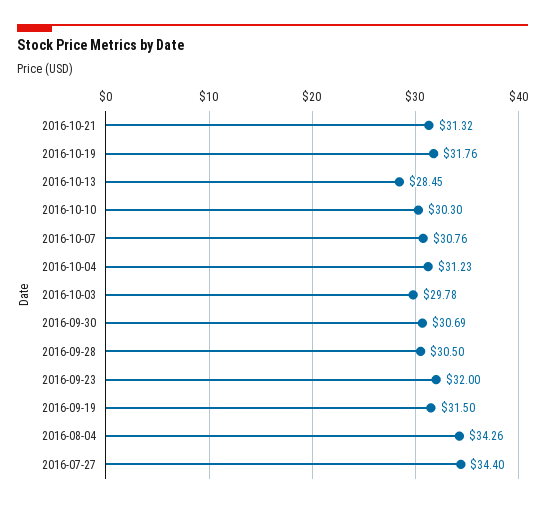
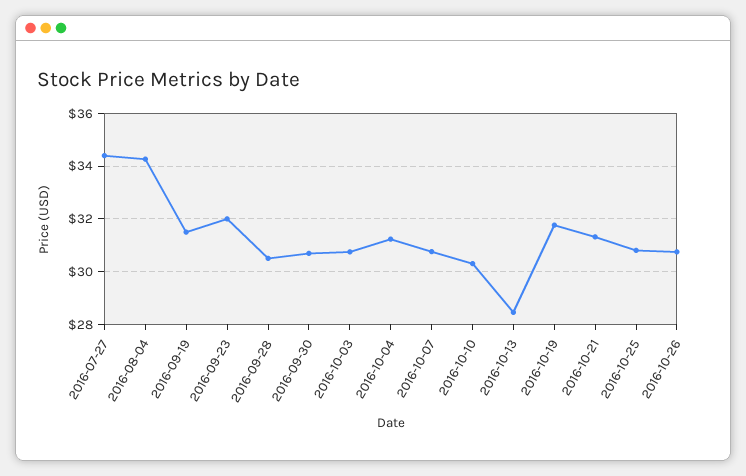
2016-10-03: 29.78 -> 30.75
2016-10-25: none -> 30.75
2016-10-26: none -> 30.75

